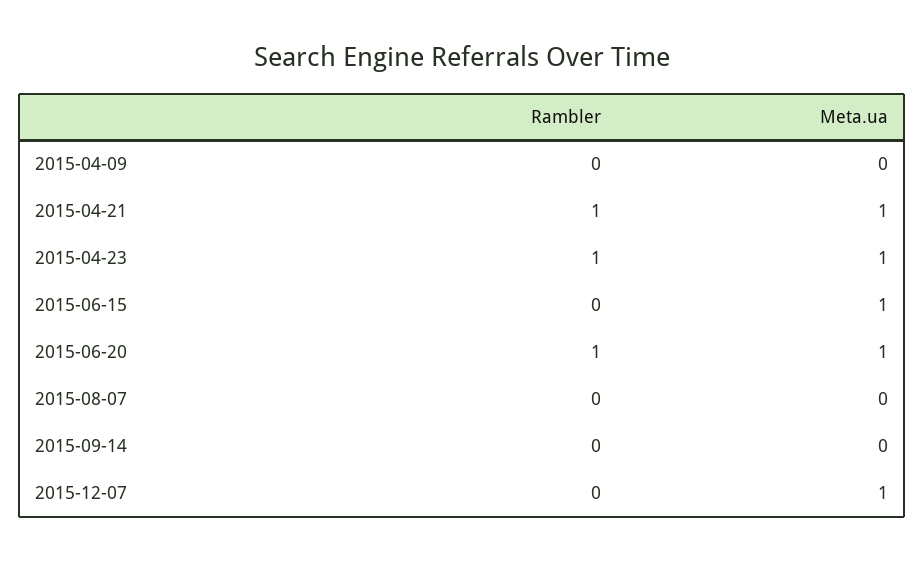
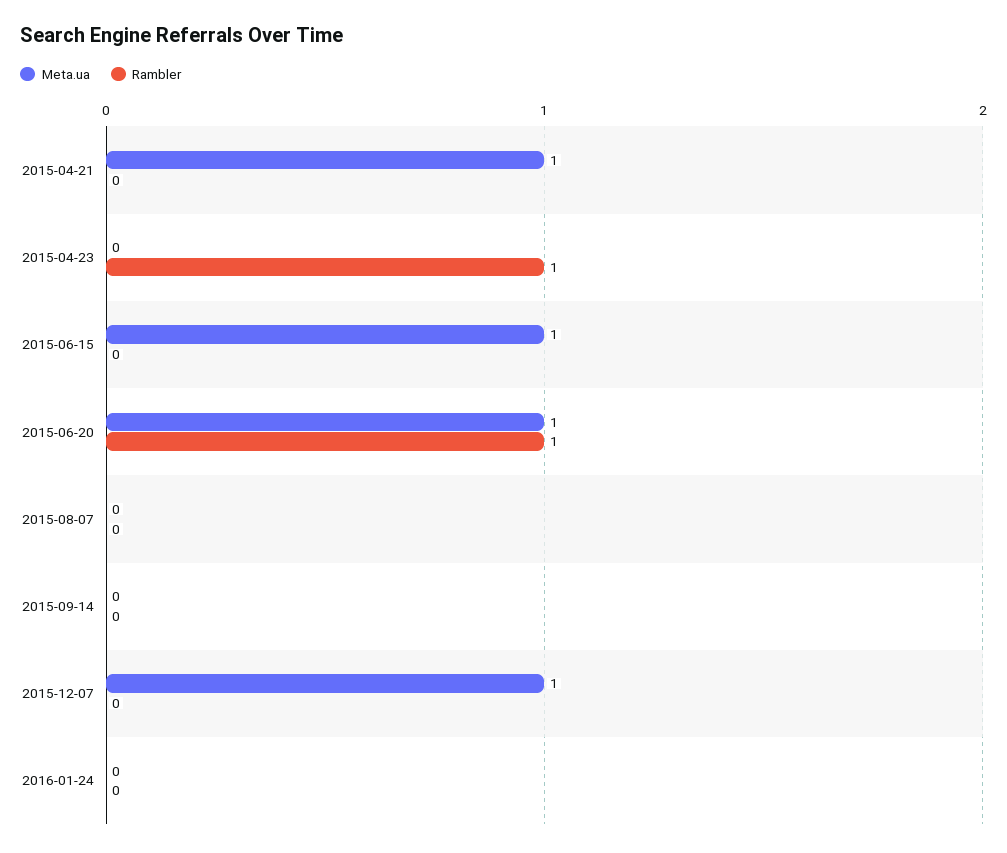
Rambler, 2015-04-09: 0 -> none
Meta.ua, 2015-04-09: 0 -> none
Rambler, 2015-04-21: 1 -> 0
Meta.ua, 2015-04-23: 1 -> 0
Meta.ua, 2016-01-24: none -> 0
Rambler, 2016-01-24: none -> 0

